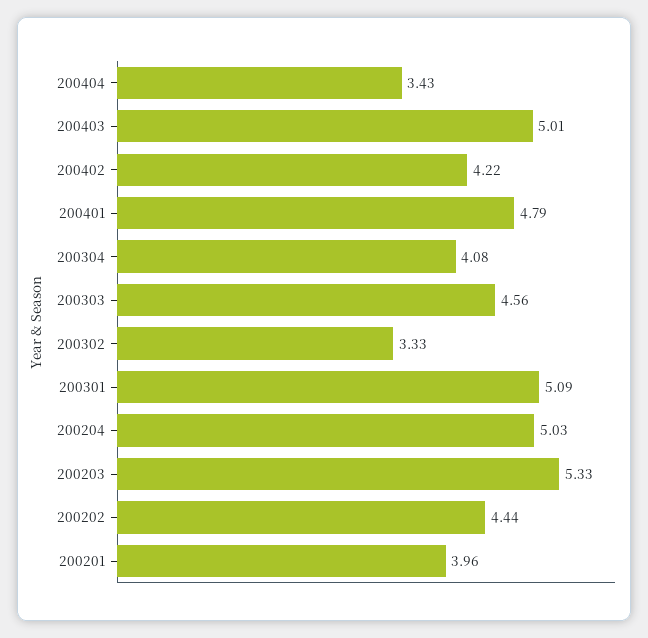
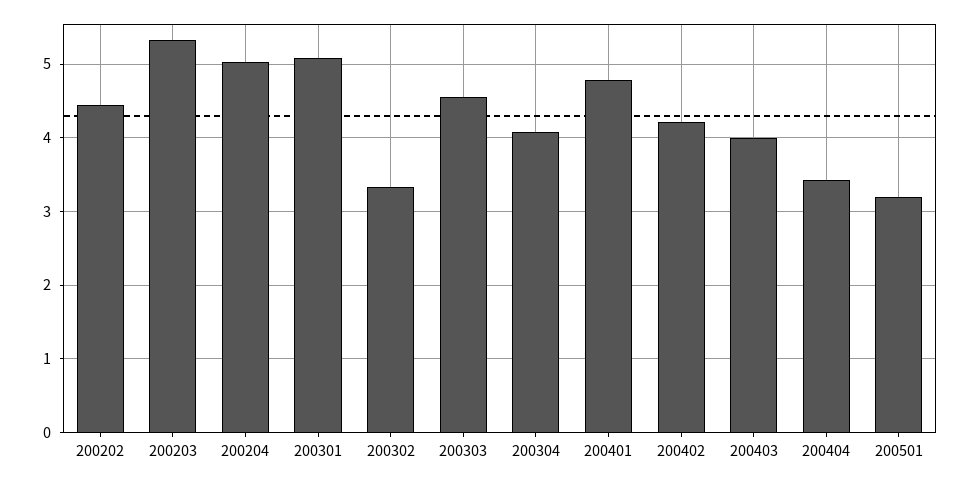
200403: 5.01 -> 4
200201: 3.96 -> none
200501: none -> 3.2

